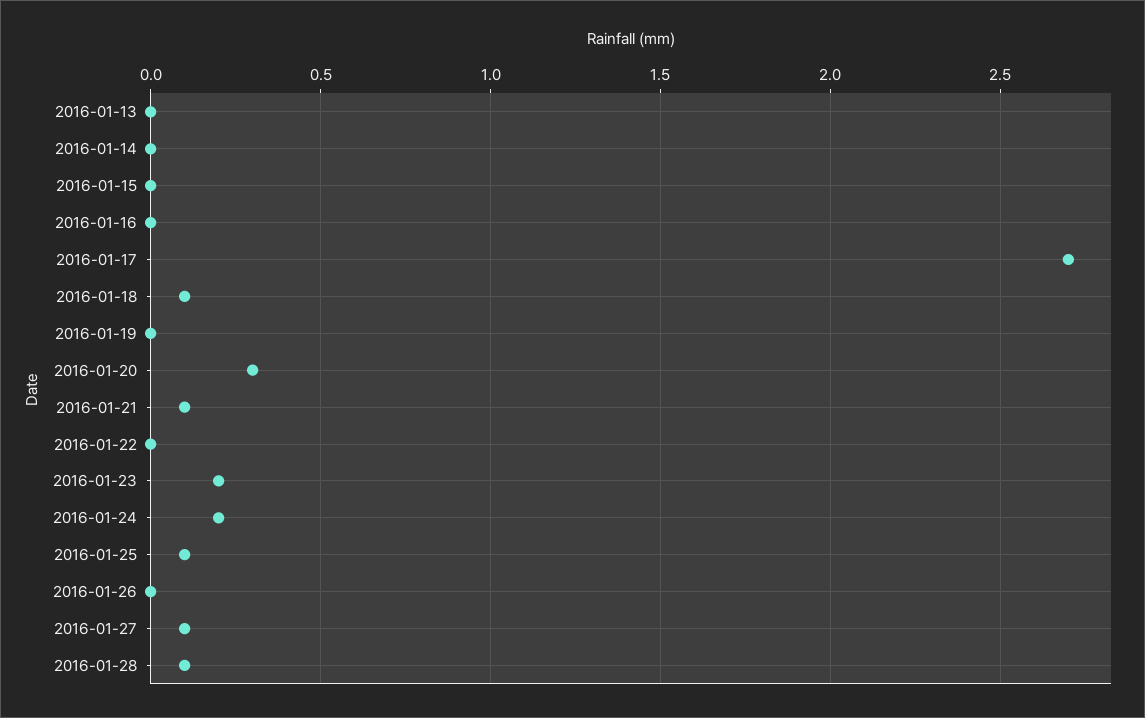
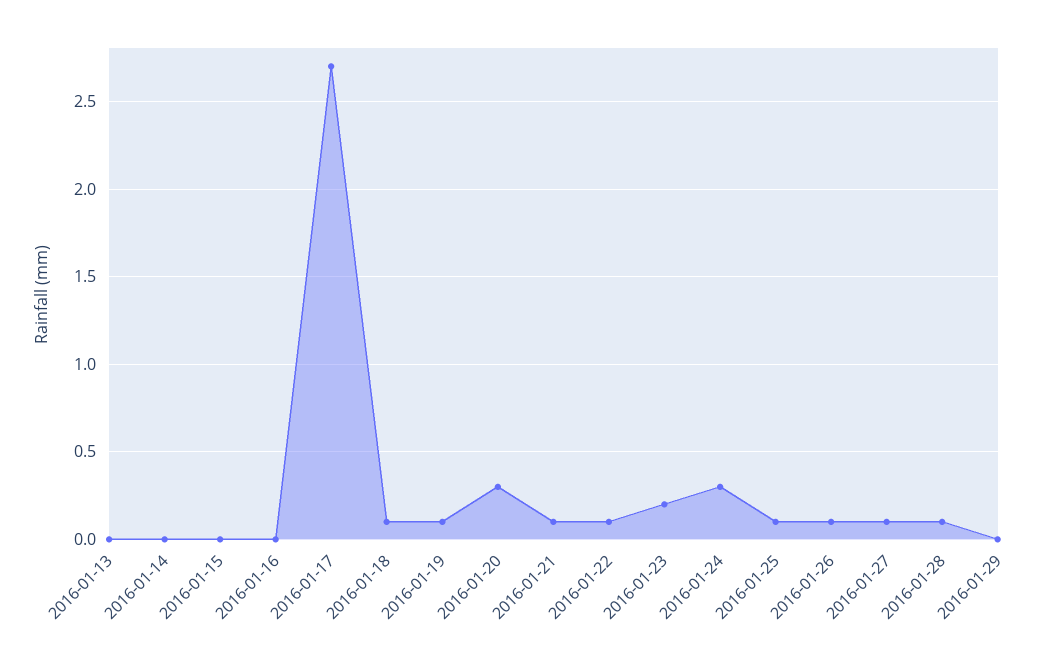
2016-01-19: 0 -> 0.1
2016-01-22: 0 -> 0.1
2016-01-24: 0.2 -> 0.3
2016-01-26: 0 -> 0.1
2016-01-29: none -> 0

